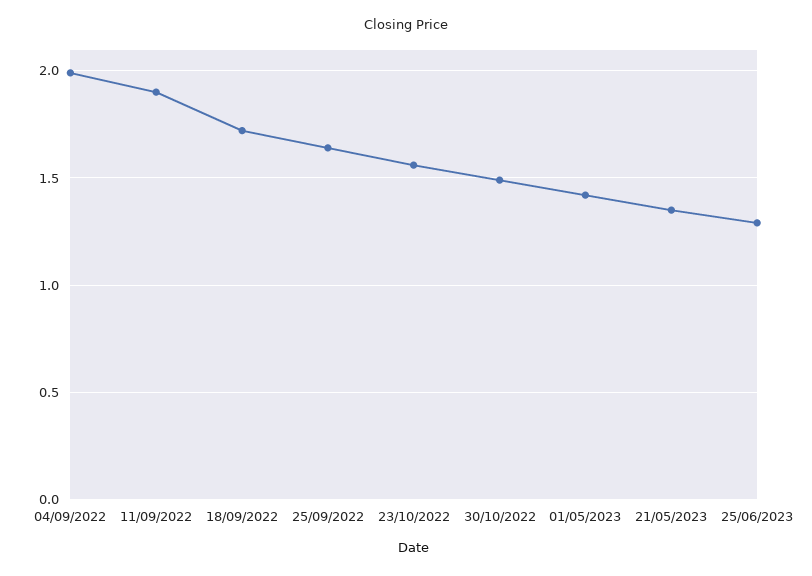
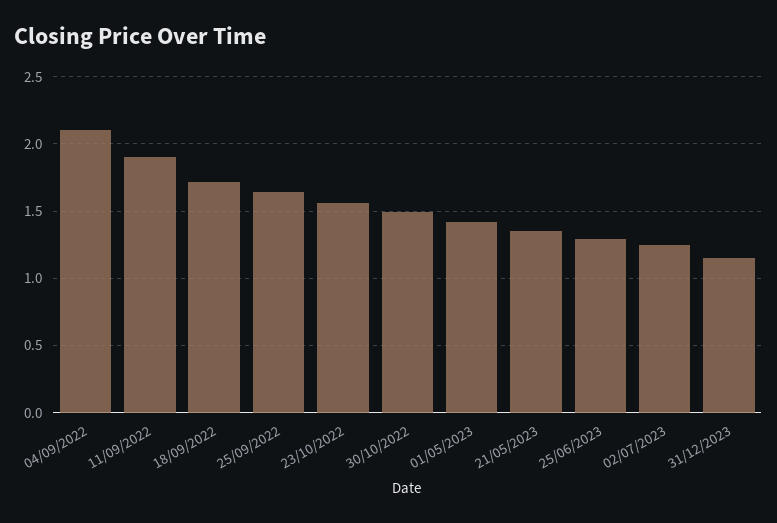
04/09/2022: 2 -> 2.1
02/07/2023: none -> 1.25
31/12/2023: none -> 1.15

